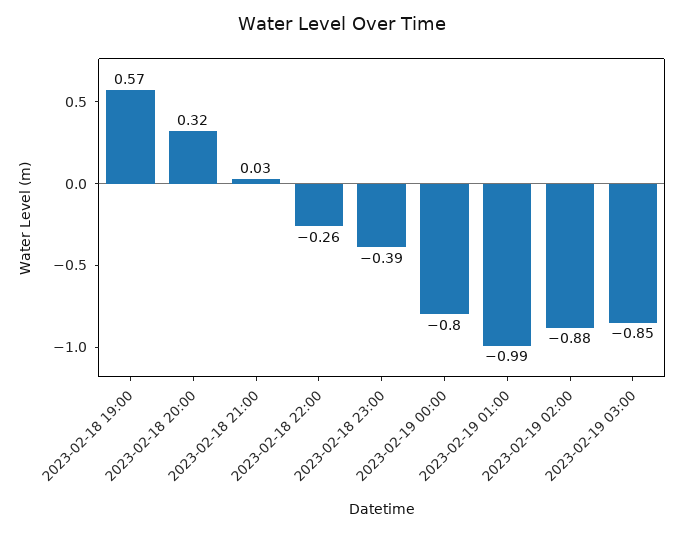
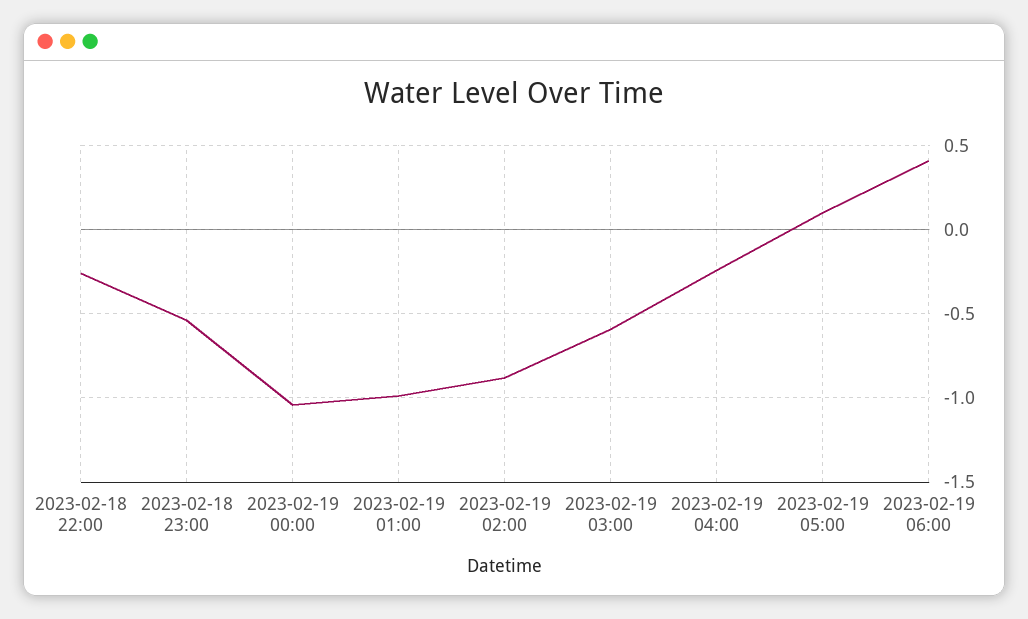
2023-02-18 19:00: 0.57 -> none
2023-02-18 20:00: 0.32 -> none
2023-02-18 21:00: 0.03 -> none
2023-02-18 23:00: -0.39 -> -0.55
2023-02-19 00:00: -0.8 -> -1.05
2023-02-19 03:00: -0.85 -> -0.6
2023-02-19 04:00: none -> -0.25
2023-02-19 05:00: none -> 0.1
2023-02-19 06:00: none -> 0.4

